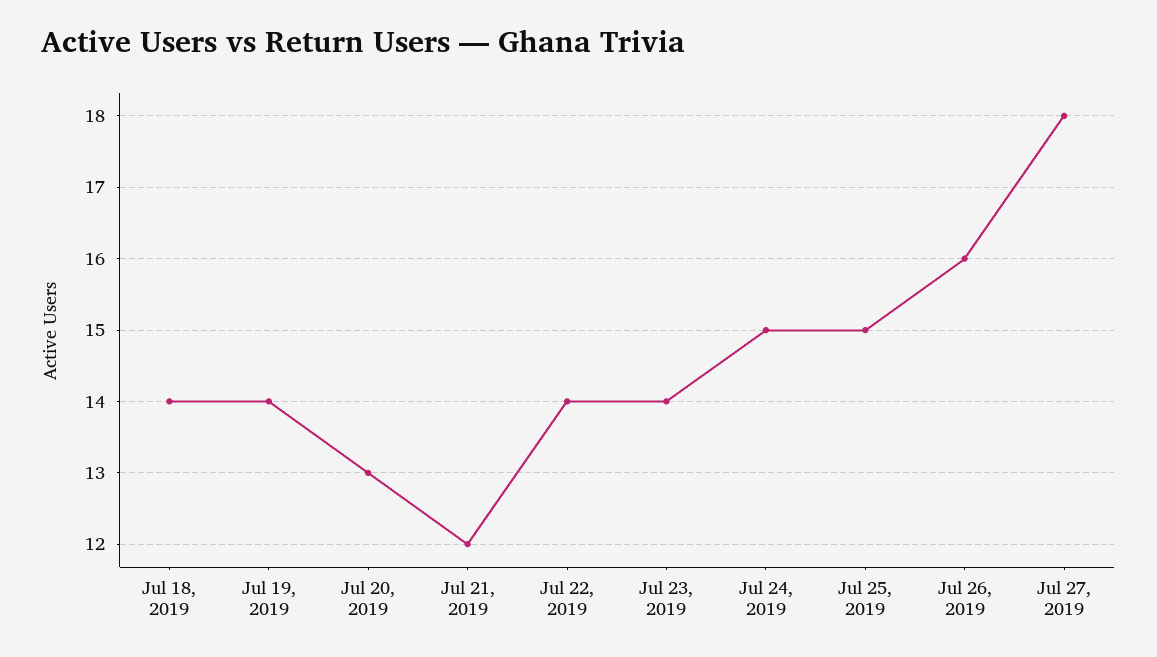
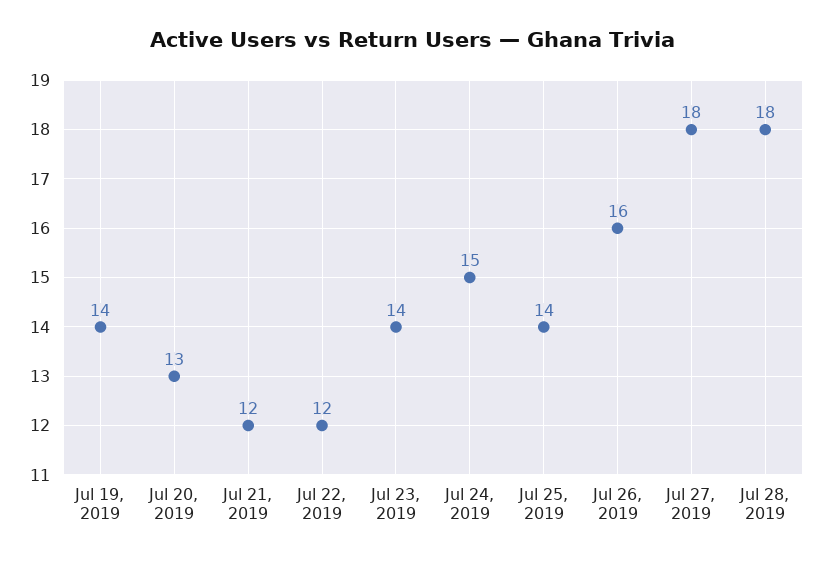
Jul 18, 2019: 14 -> none
Jul 22, 2019: 14 -> 12
Jul 25, 2019: 15 -> 14
Jul 28, 2019: none -> 18

